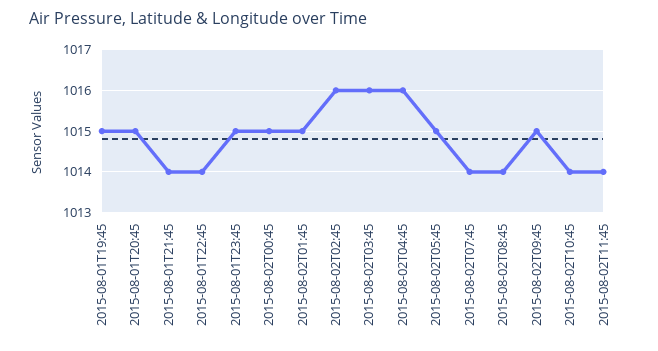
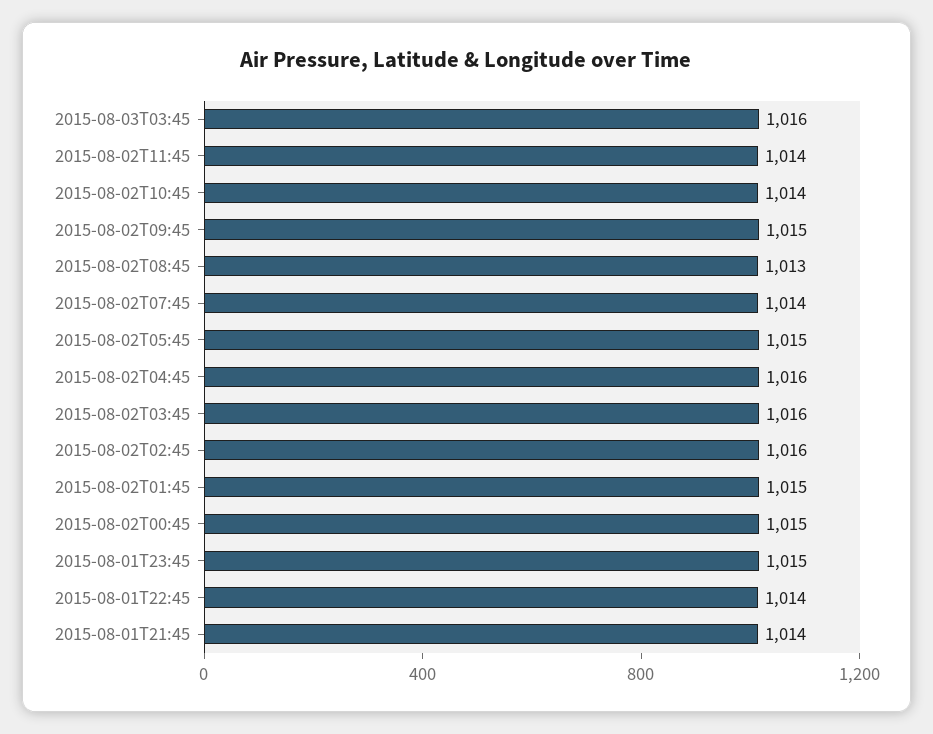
2015-08-01T19:45: 1015 -> none
2015-08-01T20:45: 1015 -> none
2015-08-02T08:45: 1014 -> 1013
2015-08-03T03:45: none -> 1016

